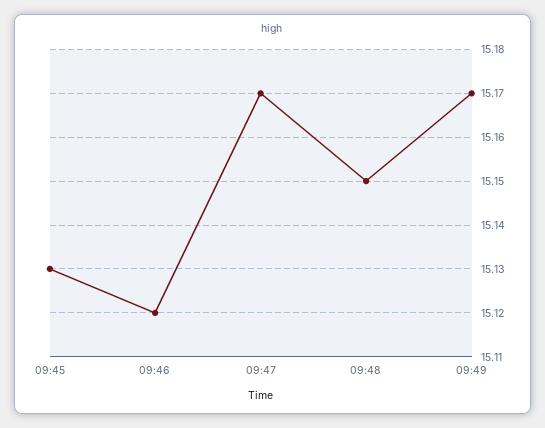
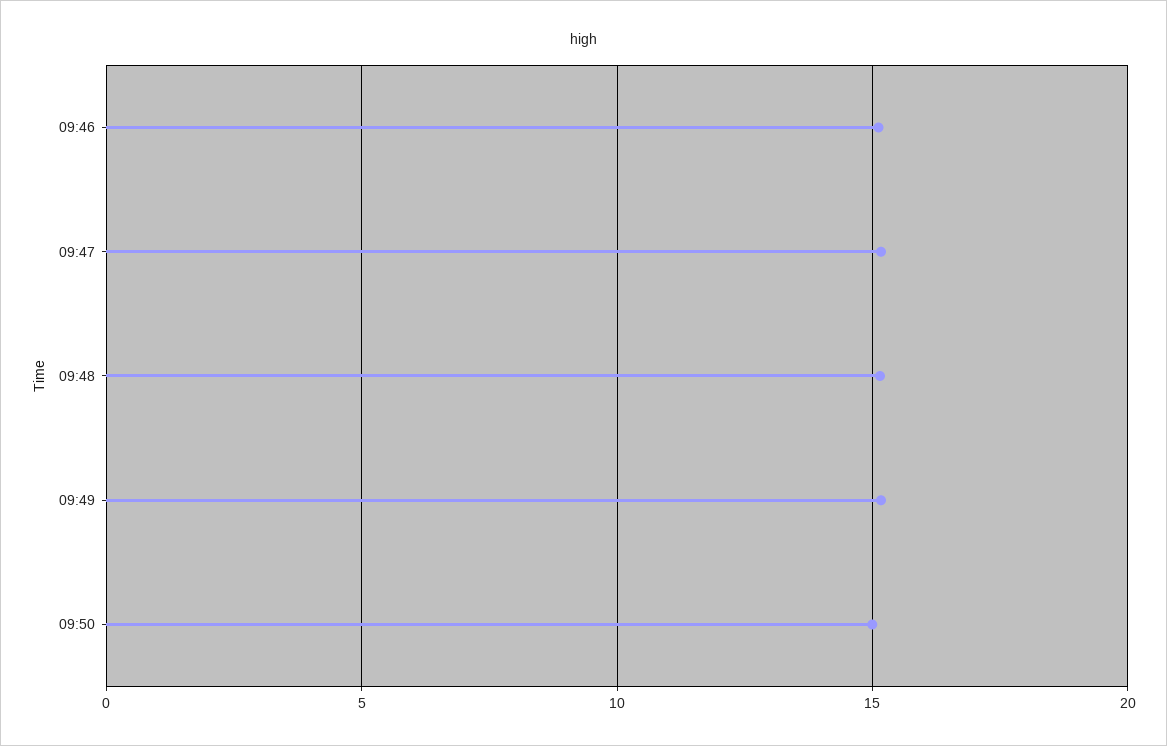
09:45: 15.13 -> none
09:50: none -> 15

